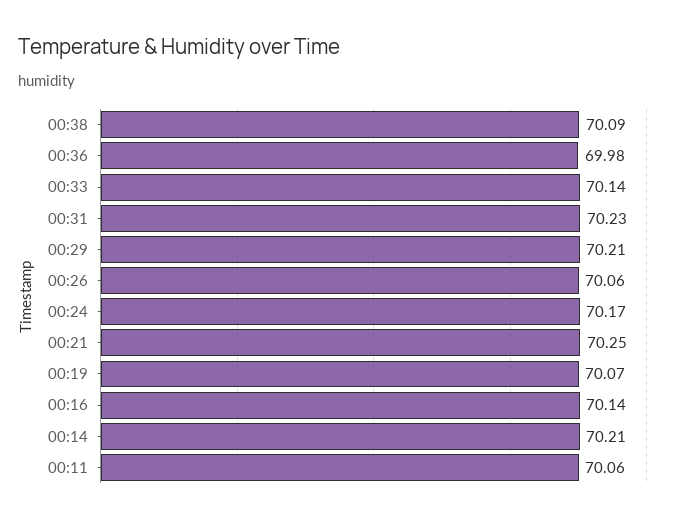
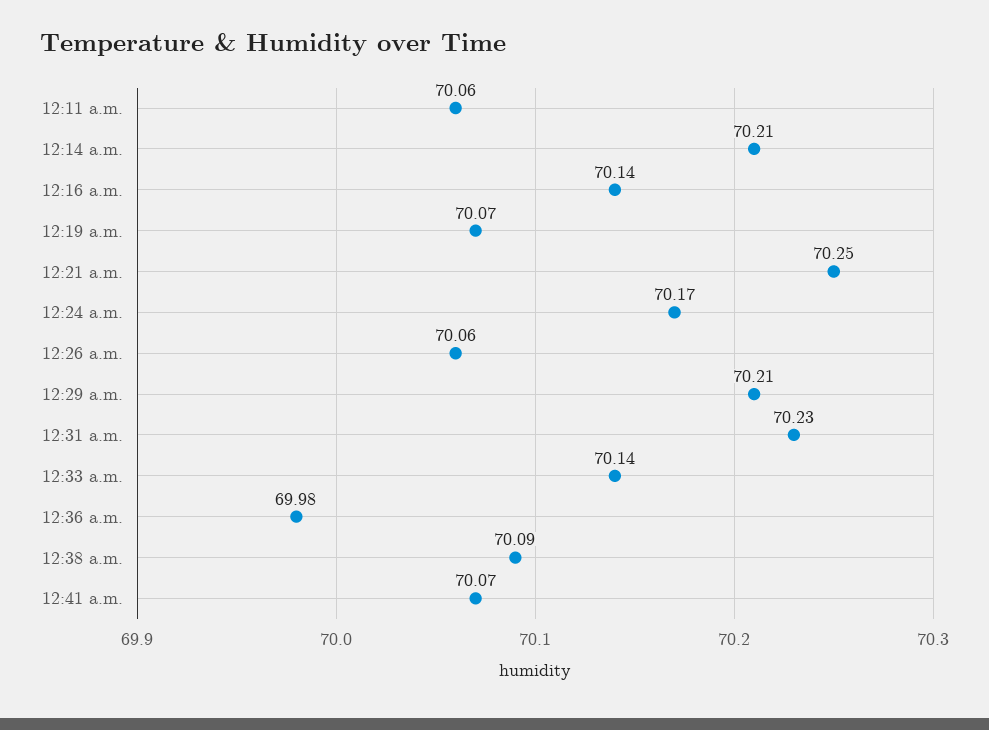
12:41 a.m.: none -> 70.07

